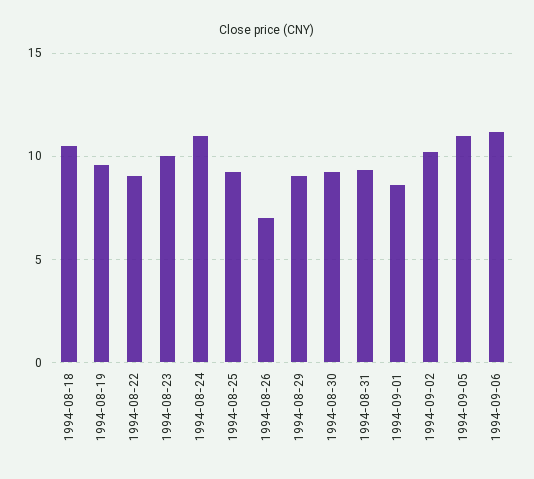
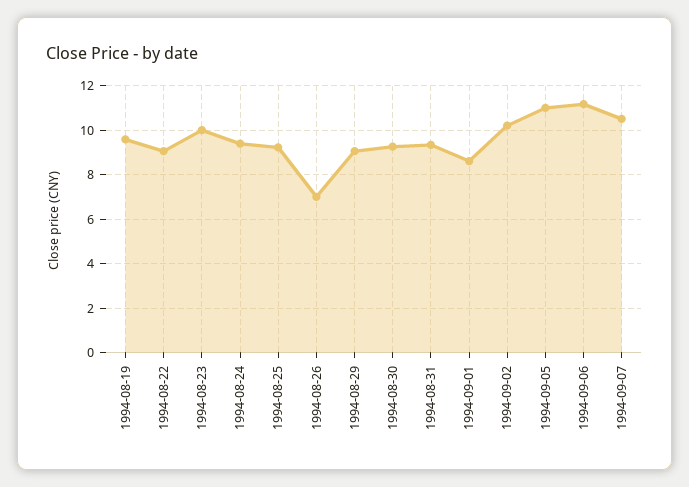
1994-08-18: 10.5 -> none
1994-08-24: 11 -> 9.5
1994-09-07: none -> 10.5

